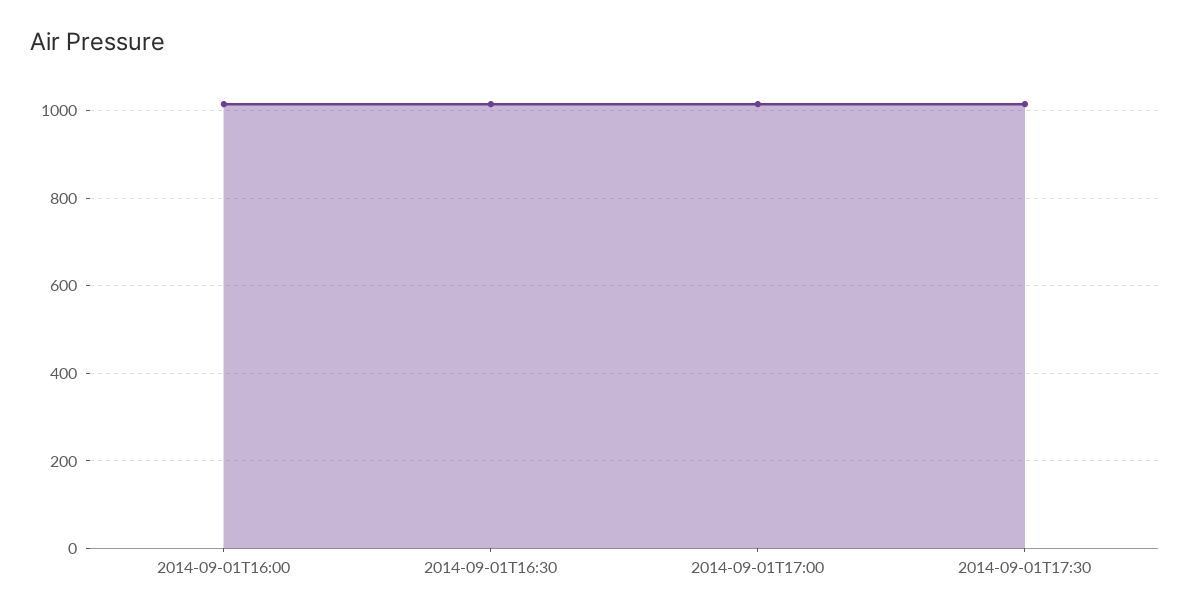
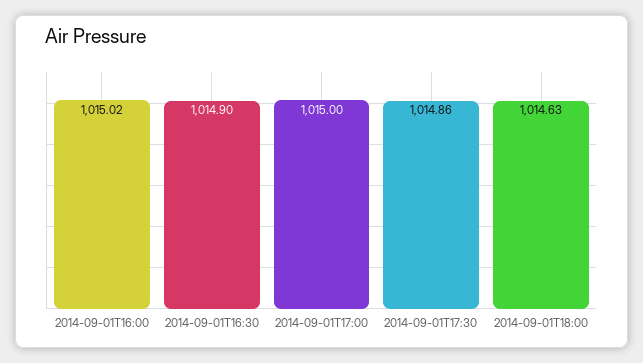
2014-09-01T18:00: none -> 1014.63

